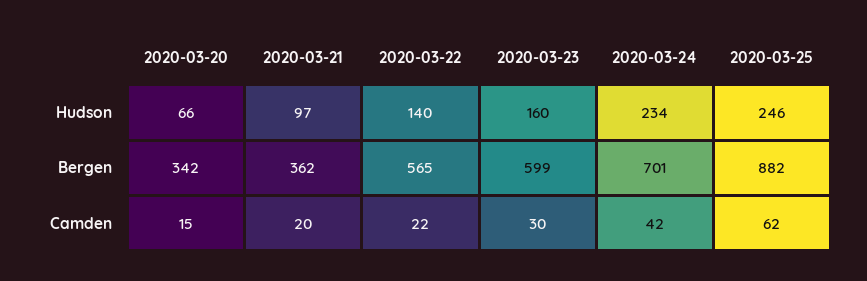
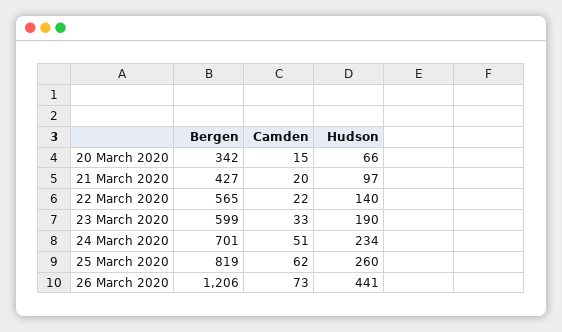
2020-03-23, Hudson: 160 -> 190
2020-03-25, Hudson: 246 -> 260
2020-03-21, Bergen: 362 -> 427
2020-03-25, Bergen: 882 -> 819
2020-03-23, Camden: 30 -> 33
2020-03-24, Camden: 42 -> 51
26 March 2020, Bergen: none -> 1206
26 March 2020, Camden: none -> 73
26 March 2020, Hudson: none -> 441

